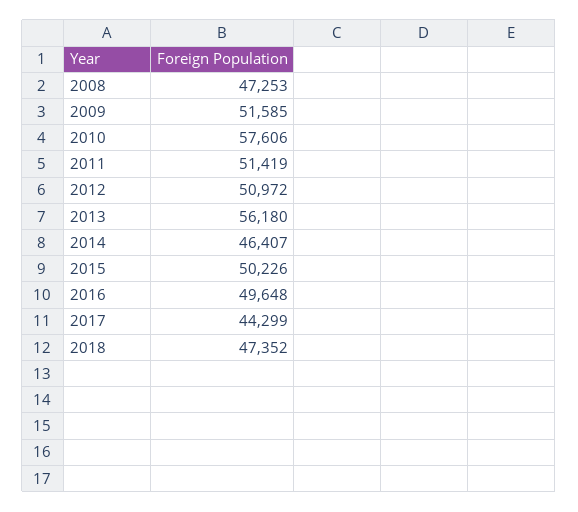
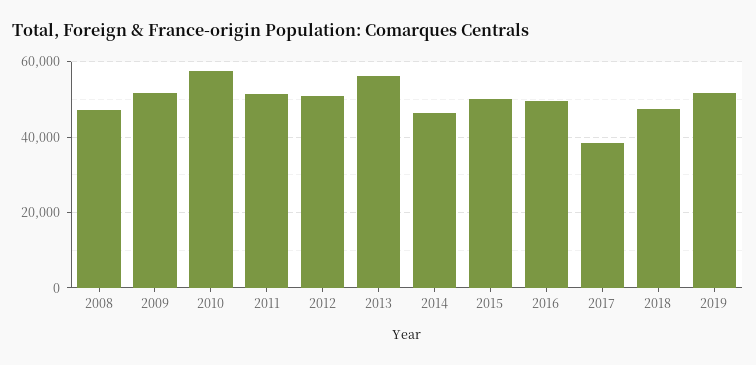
2017: 44299 -> 38000
2019: none -> 52000

